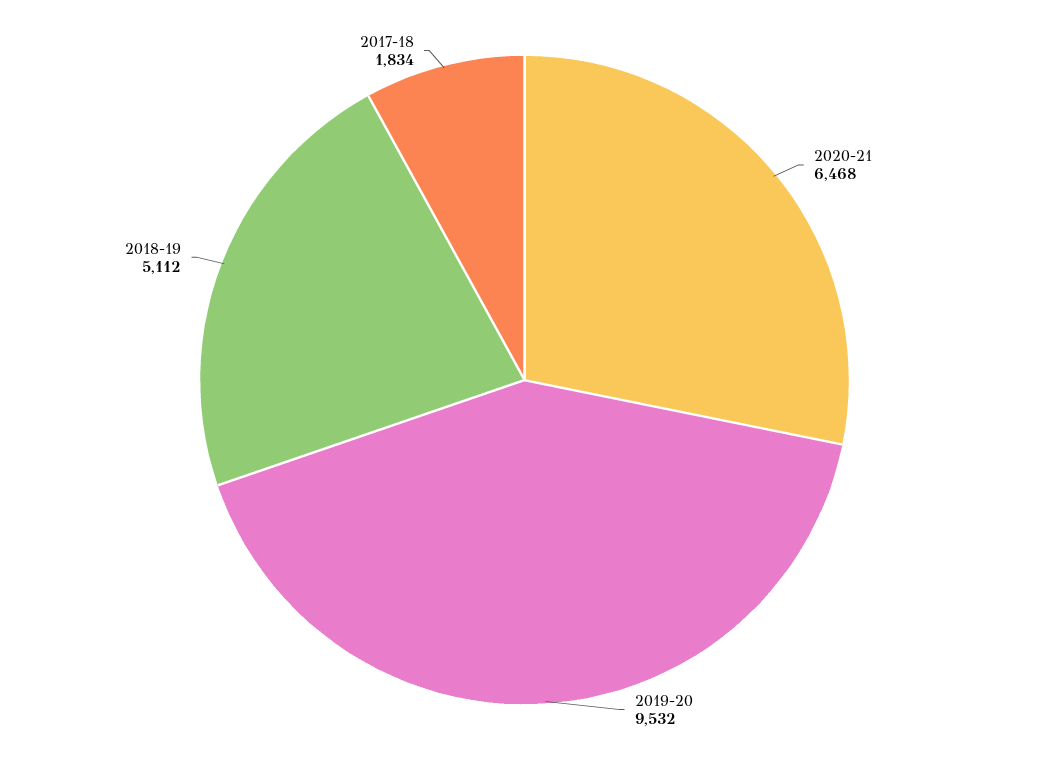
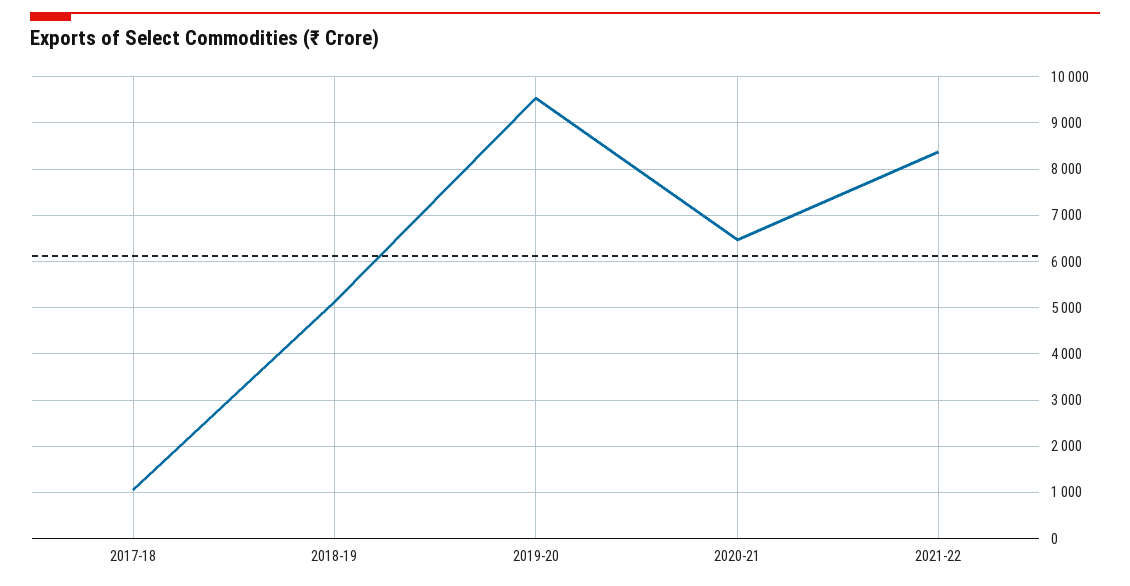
2017-18: 1834 -> 1000
2021-22: none -> 8400

